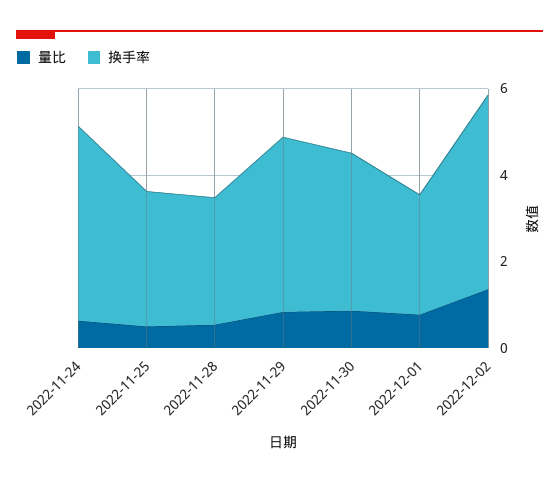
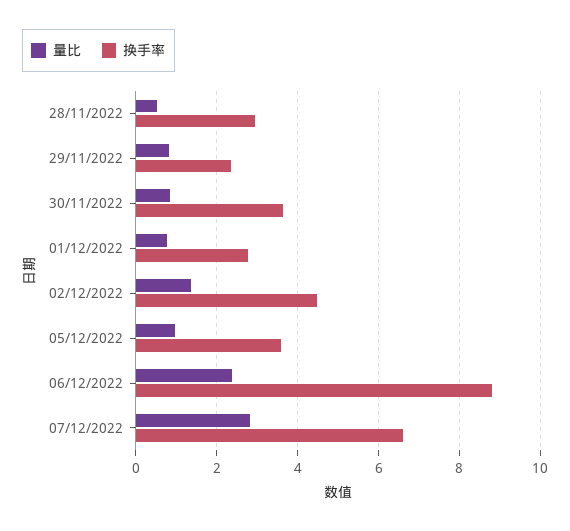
量比, 2022-11-24: 0.5 -> none
换手率, 2022-11-24: 4.5 -> none
量比, 2022-11-25: 0.5 -> none
换手率, 2022-11-25: 3 -> none
换手率, 2022-11-29: 4 -> 2.4
量比, 05/12/2022: none -> 1
换手率, 05/12/2022: none -> 3.6
量比, 06/12/2022: none -> 2.4
换手率, 06/12/2022: none -> 8.8
量比, 07/12/2022: none -> 2.8
换手率, 07/12/2022: none -> 6.6

